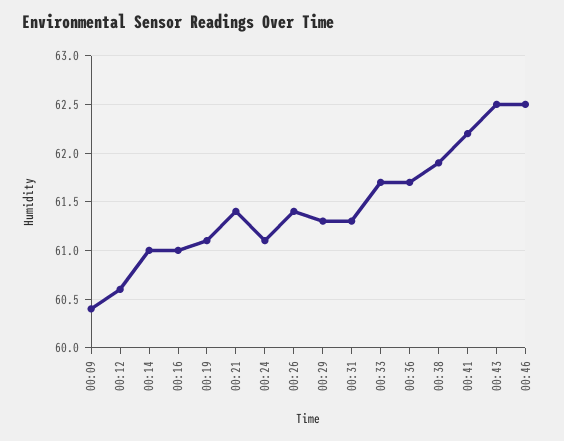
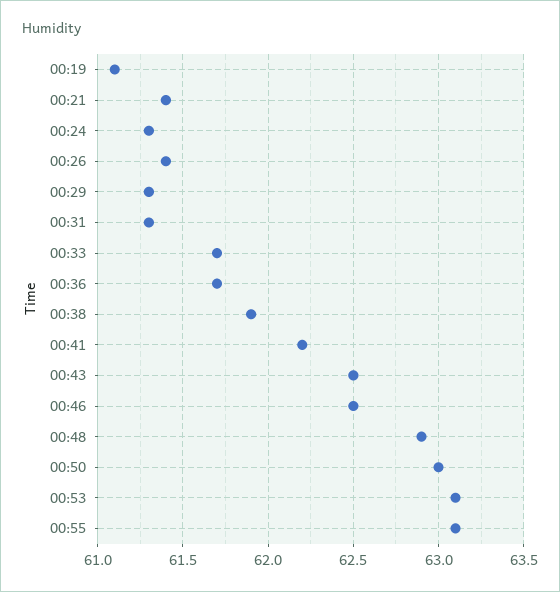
00:09: 60.4 -> none
00:12: 60.6 -> none
00:14: 61 -> none
00:16: 61 -> none
00:24: 61.1 -> 61.3
00:48: none -> 62.9
00:50: none -> 63
00:53: none -> 63.1
00:55: none -> 63.1

